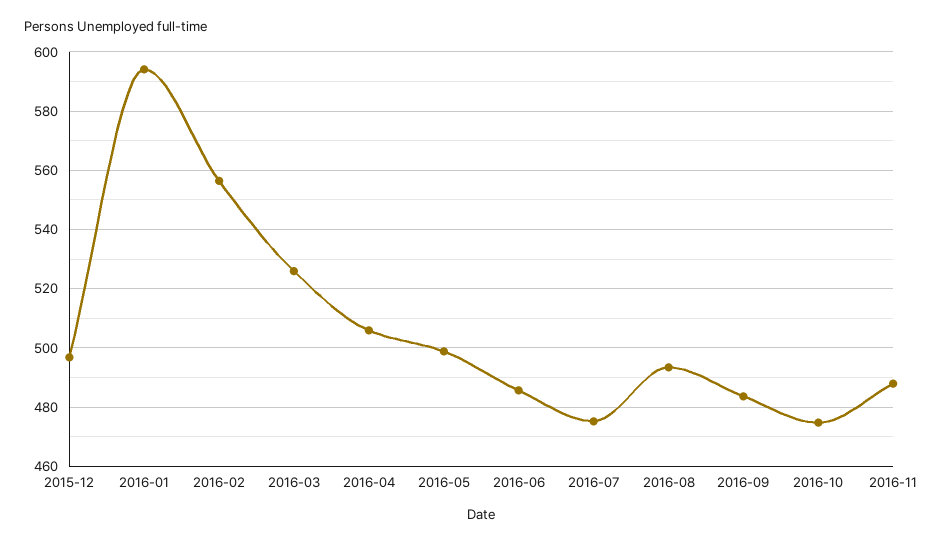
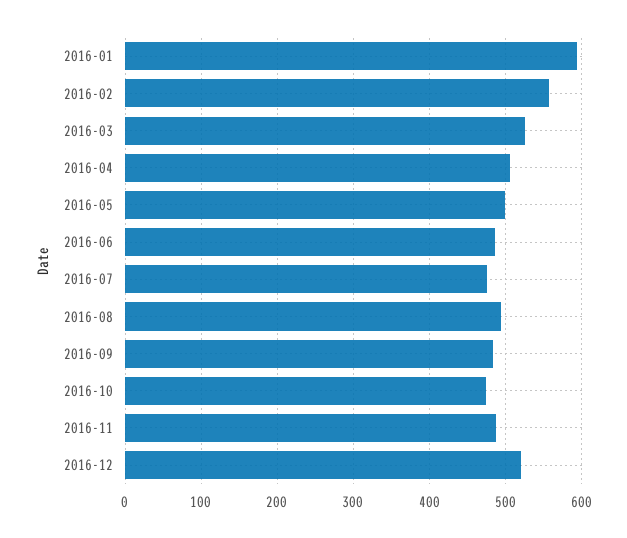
2015-12: 497.5 -> none
2016-12: none -> 520

